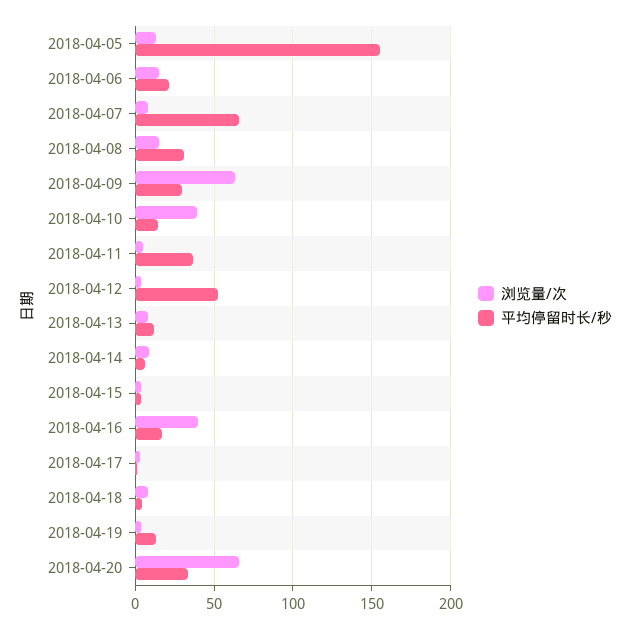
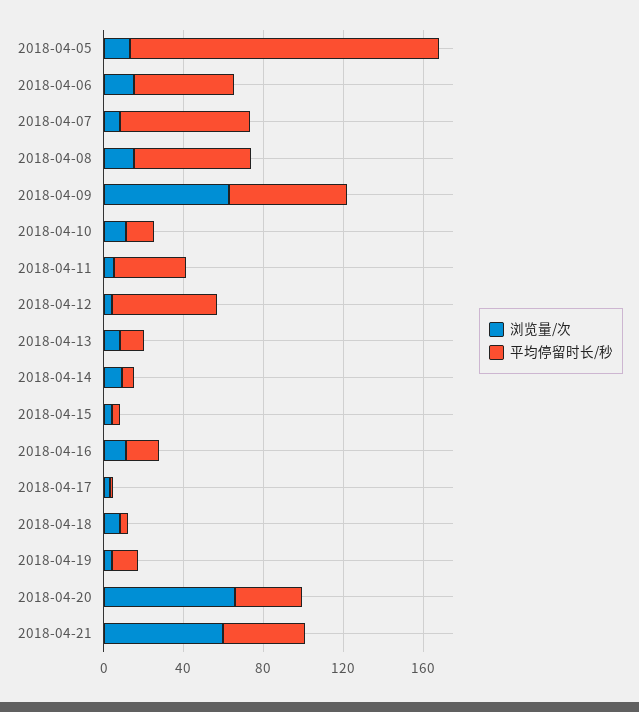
平均停留时长/秒, 2018-04-06: 20 -> 50
平均停留时长/秒, 2018-04-08: 30 -> 60
平均停留时长/秒, 2018-04-09: 30 -> 60
浏览量/次, 2018-04-10: 40 -> 10
浏览量/次, 2018-04-16: 40 -> 10
浏览量/次, 2018-04-21: none -> 60
平均停留时长/秒, 2018-04-21: none -> 40

